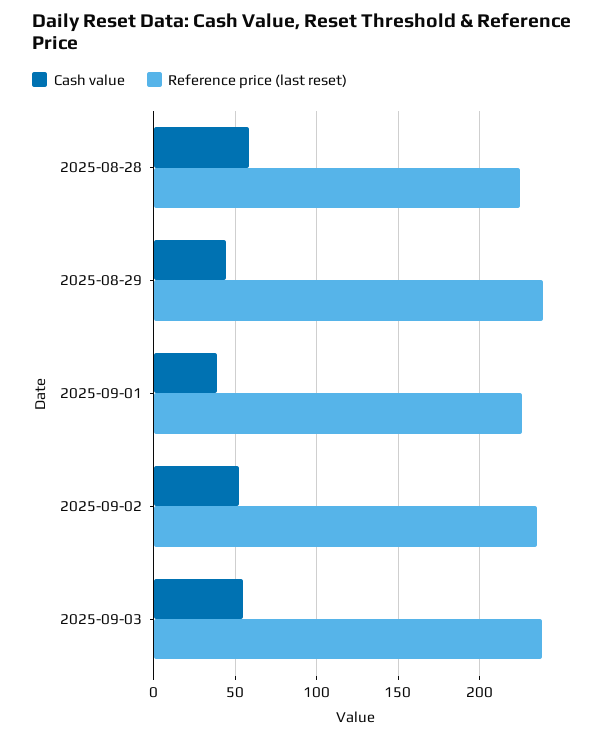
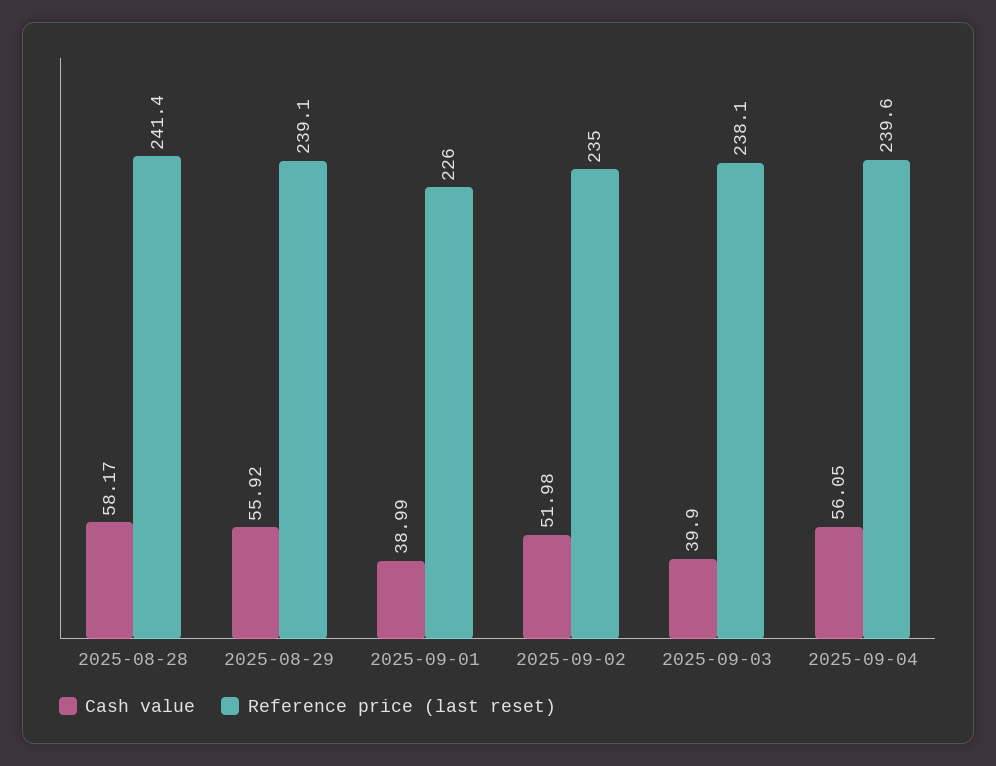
Reference price (last reset), 2025-08-28: 225 -> 241.4
Cash value, 2025-08-29: 45 -> 55.92
Cash value, 2025-09-03: 55 -> 39.9
Cash value, 2025-09-04: none -> 56.05
Reference price (last reset), 2025-09-04: none -> 239.6

